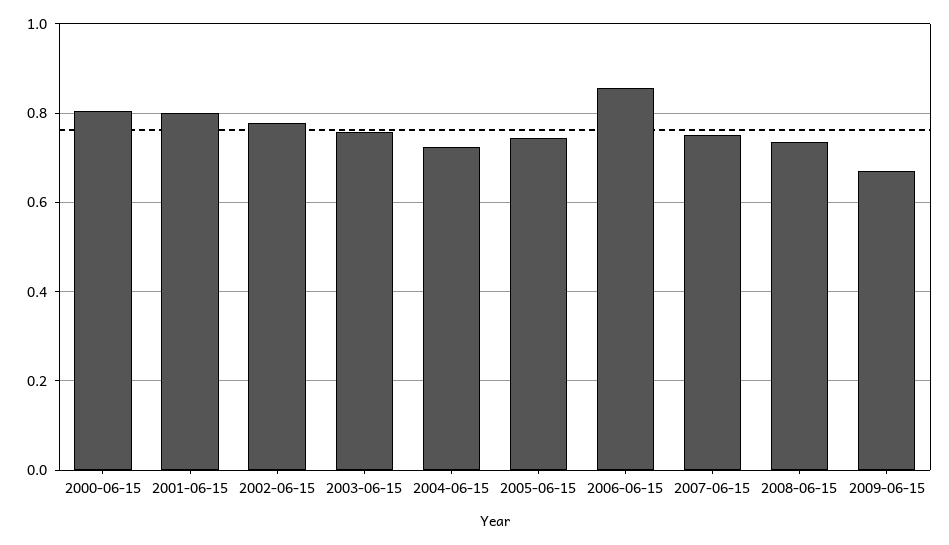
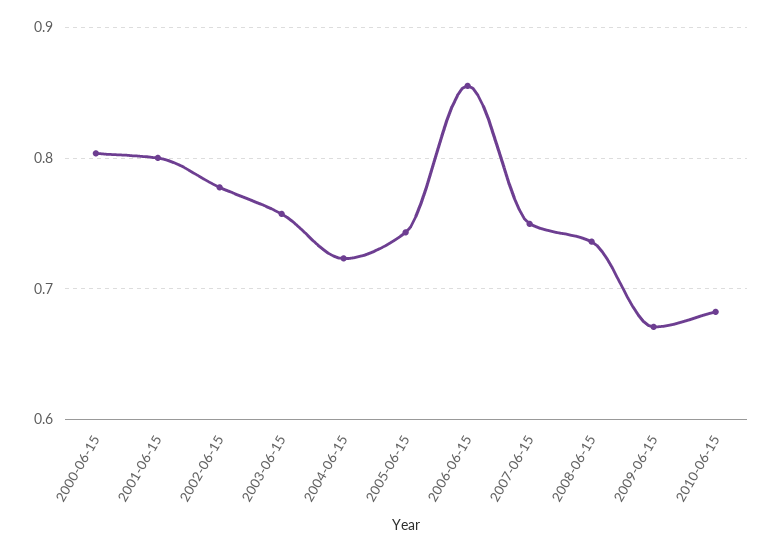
2010-06-15: none -> 0.68

